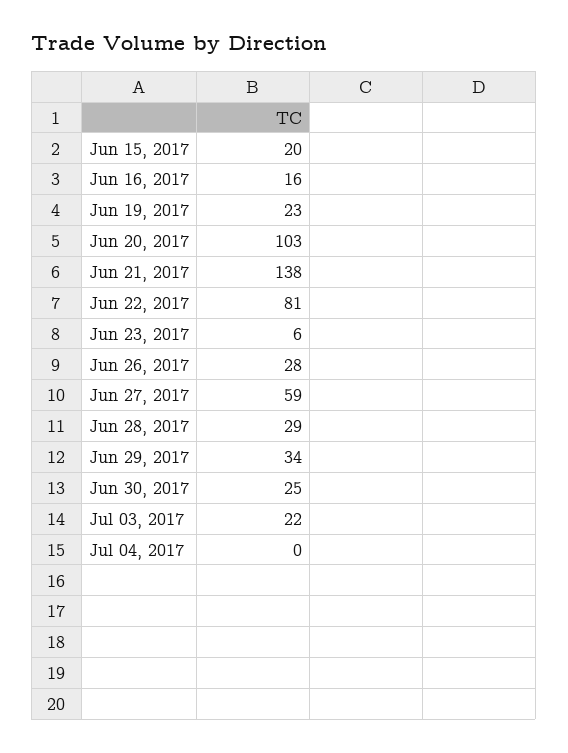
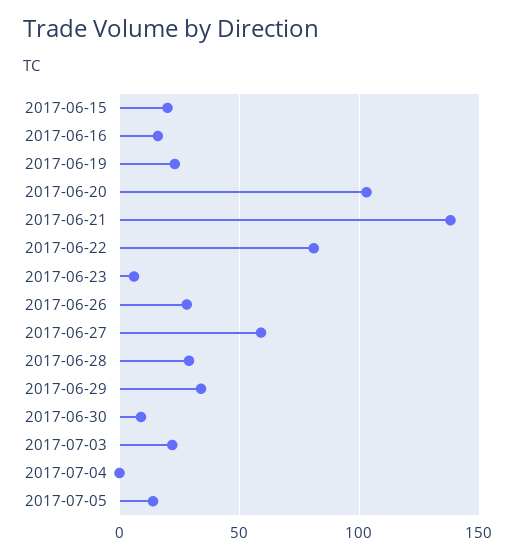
Jun 30, 2017: 25 -> 10
2017-07-05: none -> 15

